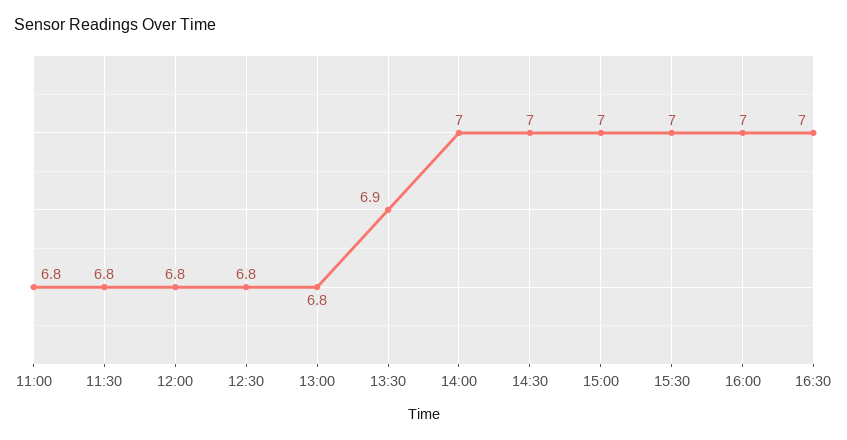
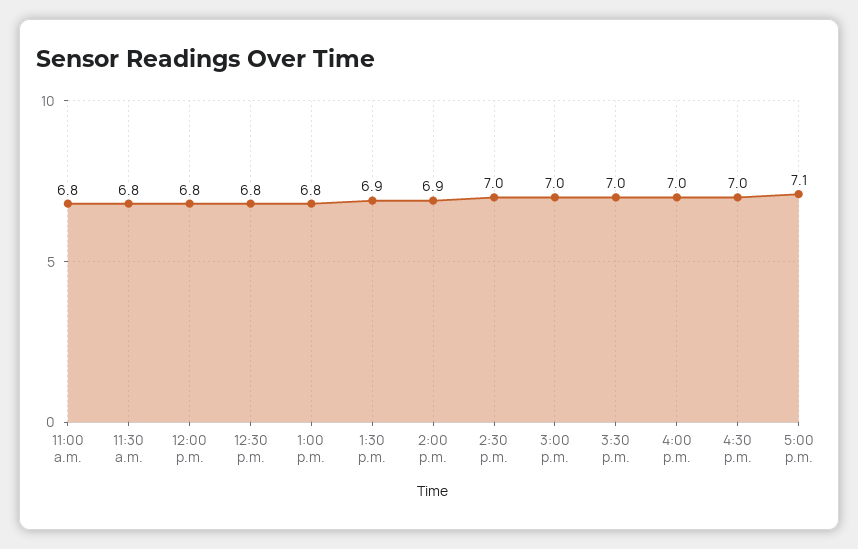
14:00: 7 -> 6.9
5:00 p.m.: none -> 7.1

